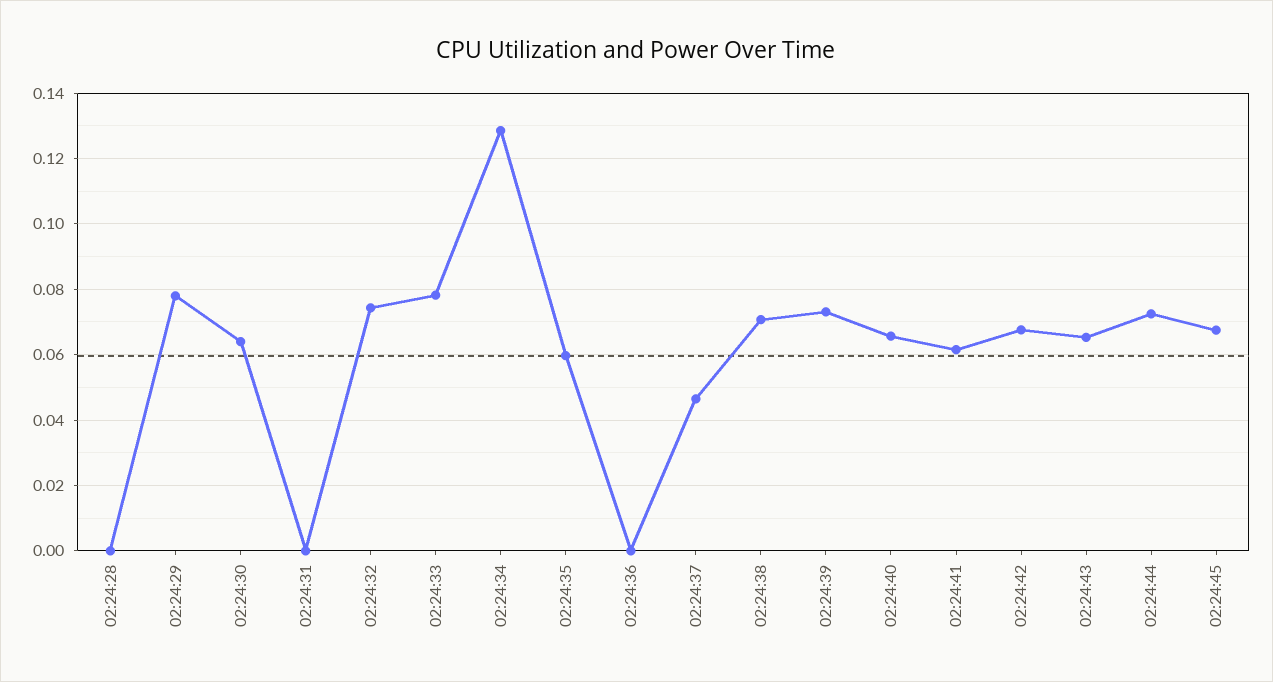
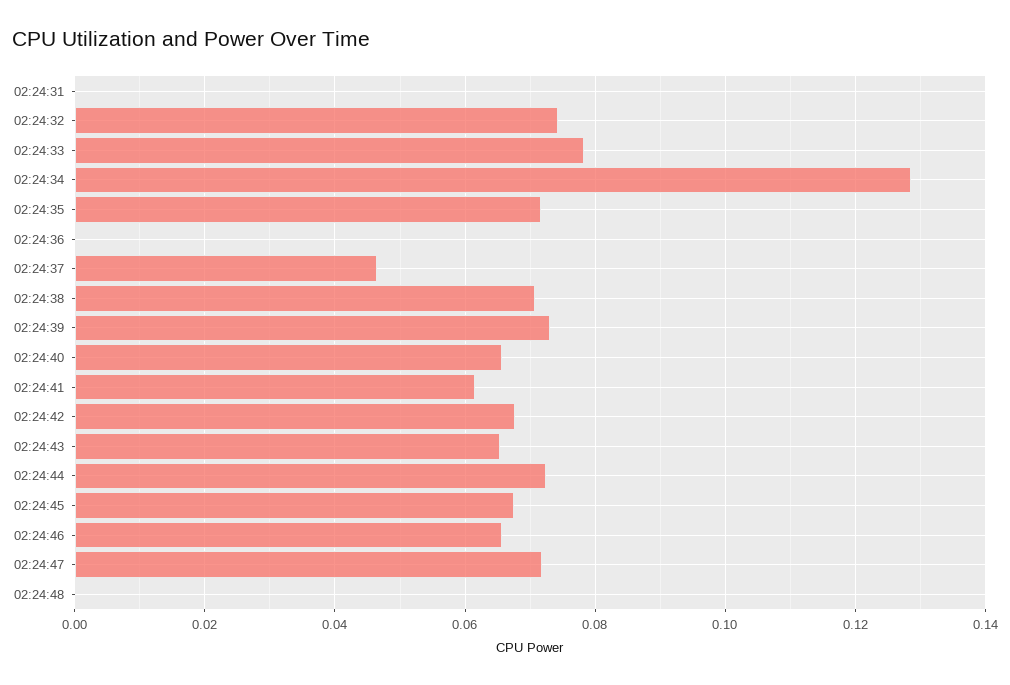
02:24:28: 0 -> none
02:24:29: 0.078 -> none
02:24:30: 0.064 -> none
02:24:35: 0.06 -> 0.072
02:24:46: none -> 0.066
02:24:47: none -> 0.072
02:24:48: none -> 0

